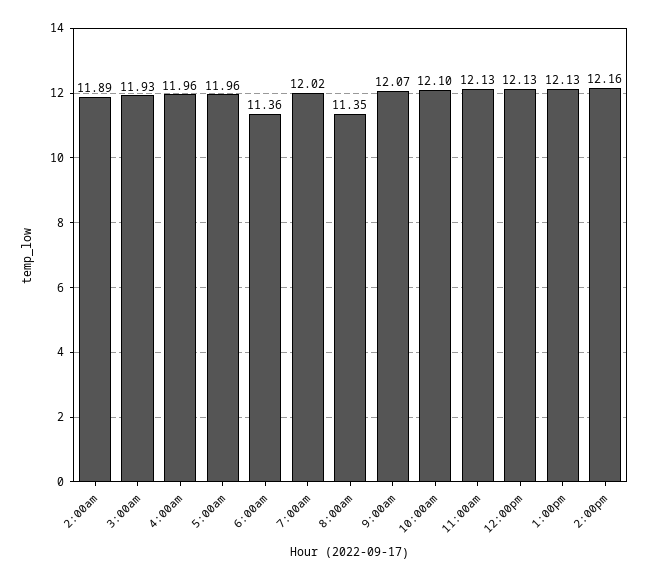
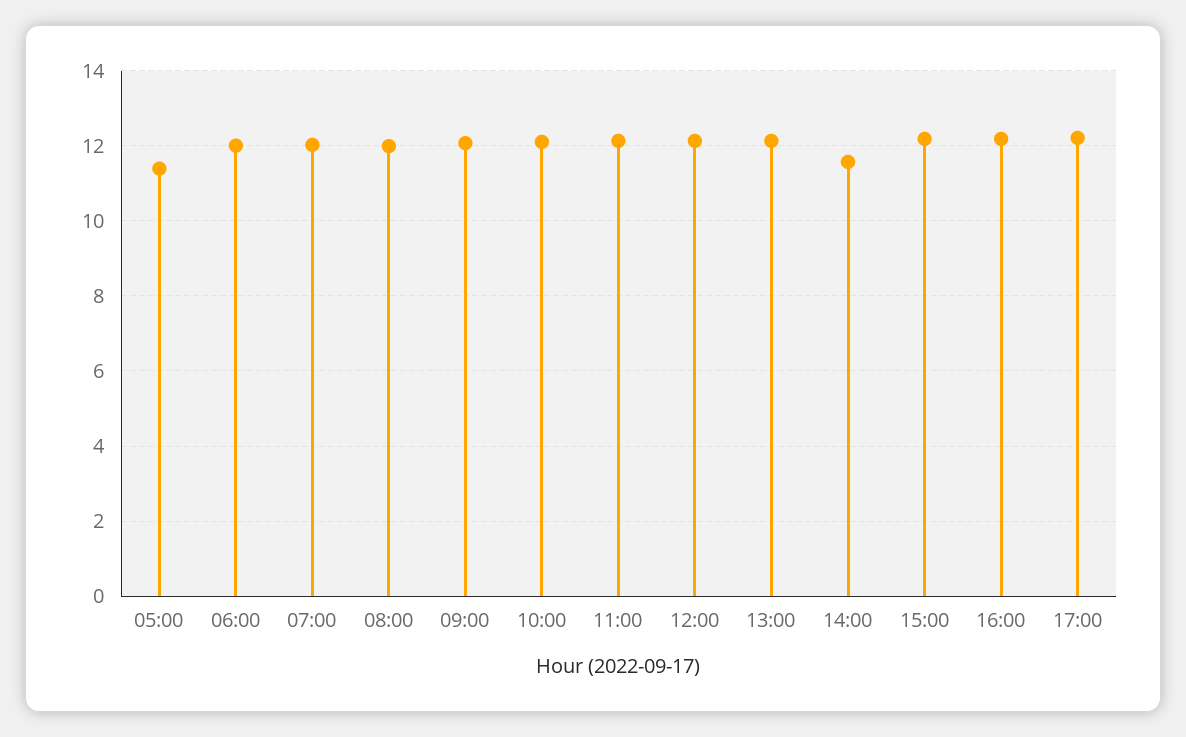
2:00am: 11.89 -> none
3:00am: 11.93 -> none
4:00am: 11.96 -> none
5:00am: 11.96 -> 11.4
6:00am: 11.36 -> 12
8:00am: 11.35 -> 12
2:00pm: 12.16 -> 11.6
15:00: none -> 12.2
16:00: none -> 12.2
17:00: none -> 12.2

